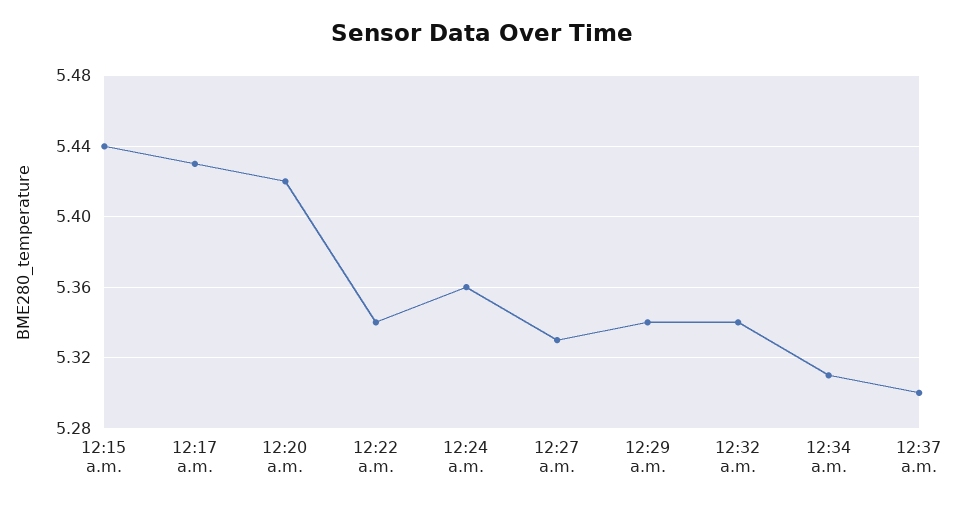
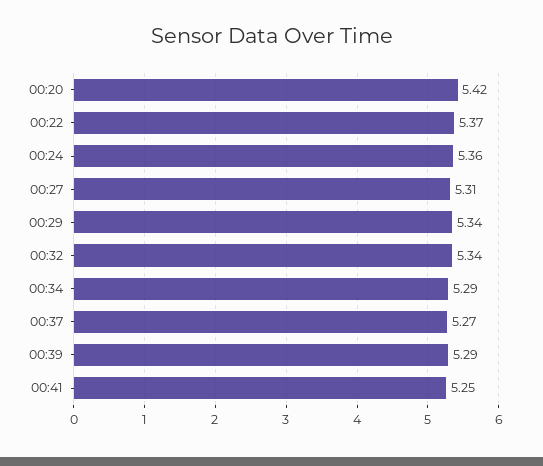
12:15 a.m.: 5.44 -> none
12:17 a.m.: 5.43 -> none
12:22 a.m.: 5.34 -> 5.37
12:27 a.m.: 5.33 -> 5.31
12:34 a.m.: 5.31 -> 5.29
12:37 a.m.: 5.3 -> 5.27
00:39: none -> 5.29
00:41: none -> 5.25

